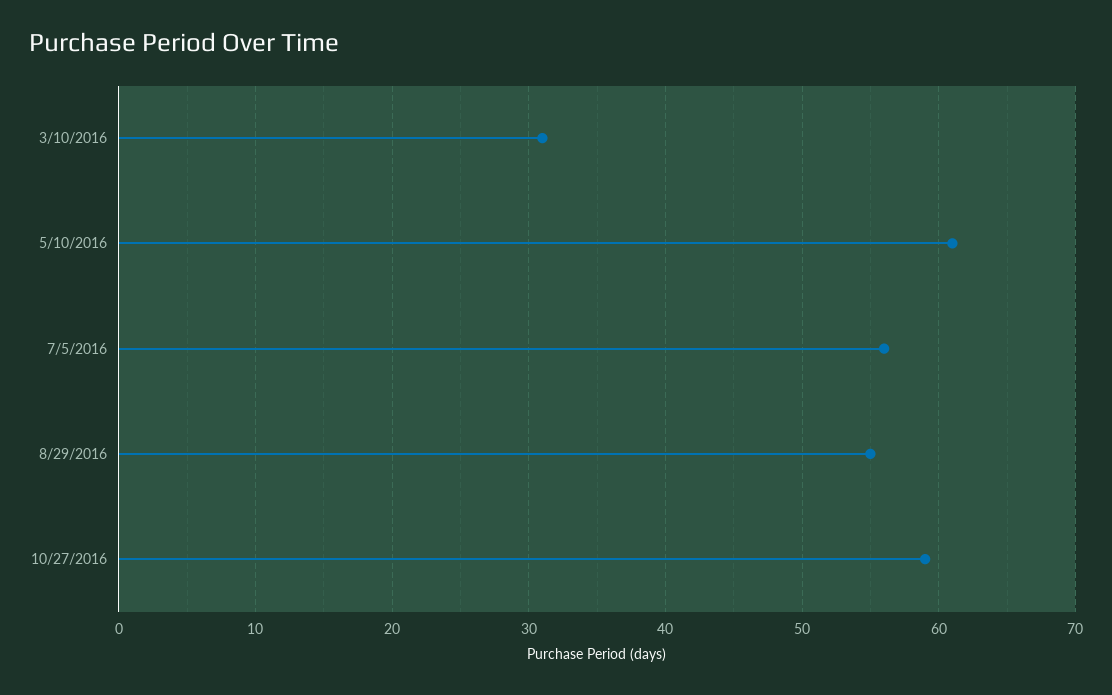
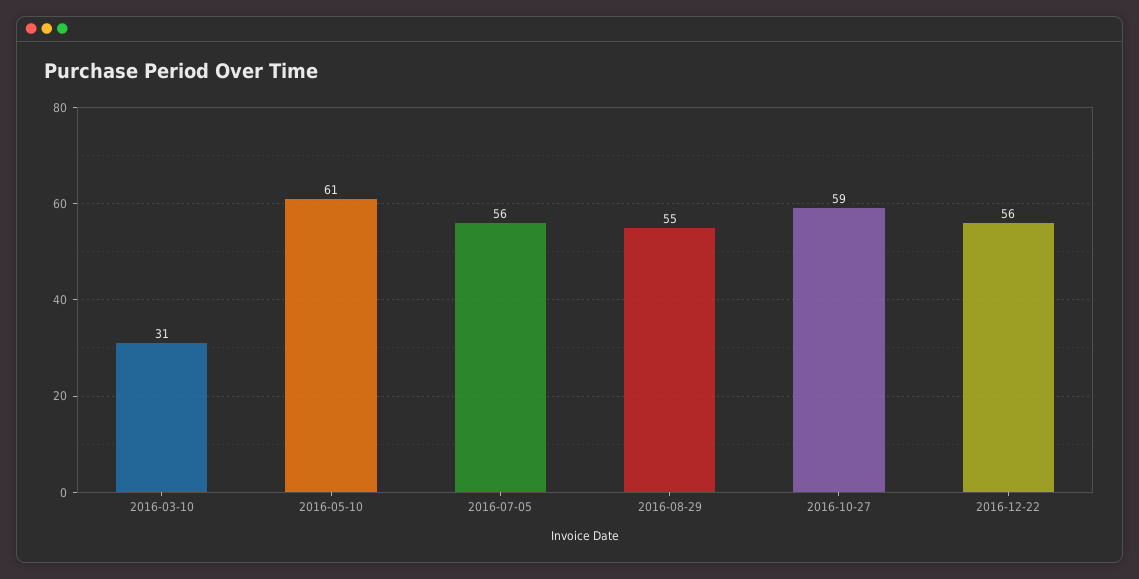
2016-12-22: none -> 56

